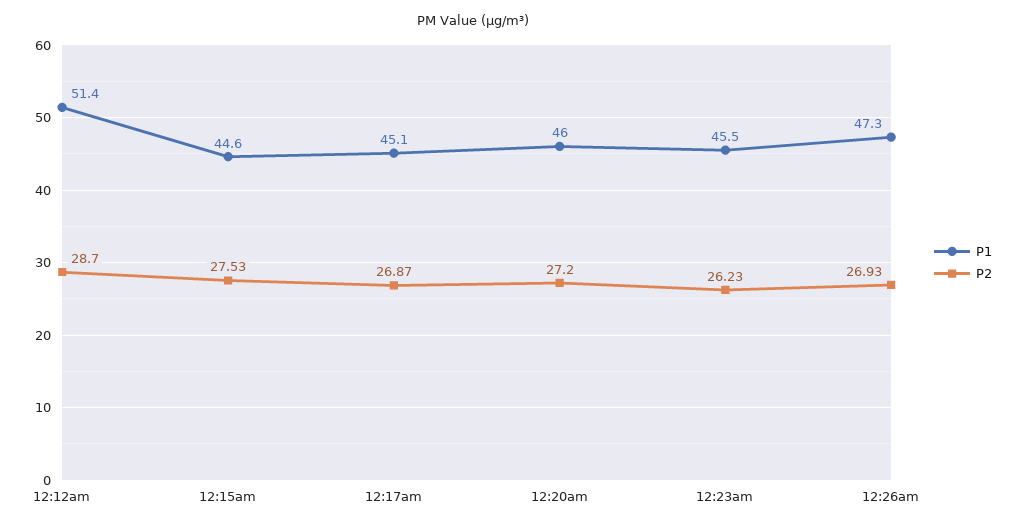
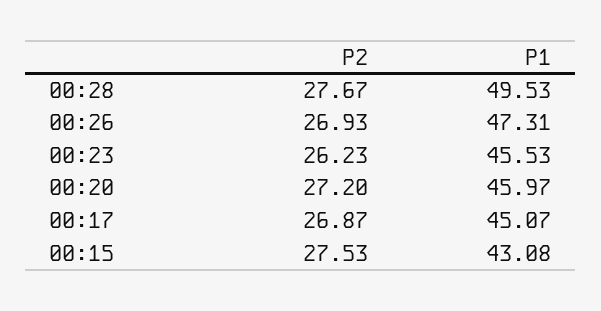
P1, 12:12am: 51.4 -> none
P2, 12:12am: 28.7 -> none
P1, 12:15am: 44.6 -> 43.08
P2, 00:28: none -> 27.67
P1, 00:28: none -> 49.53

